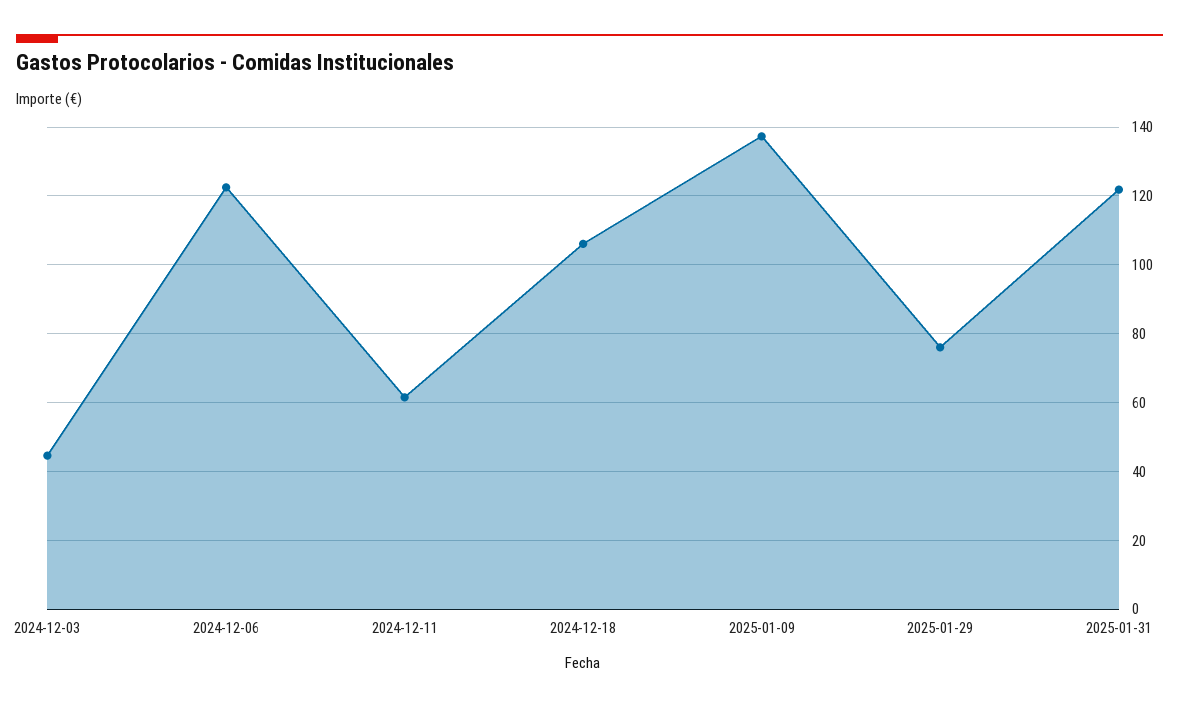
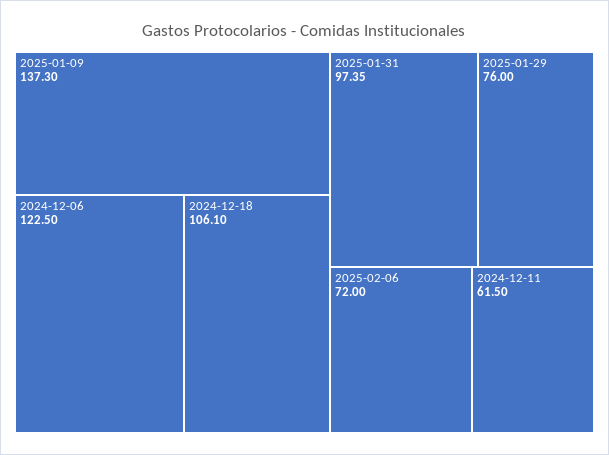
2024-12-03: 44 -> none
2025-01-31: 122 -> 97.35
2025-02-06: none -> 72

